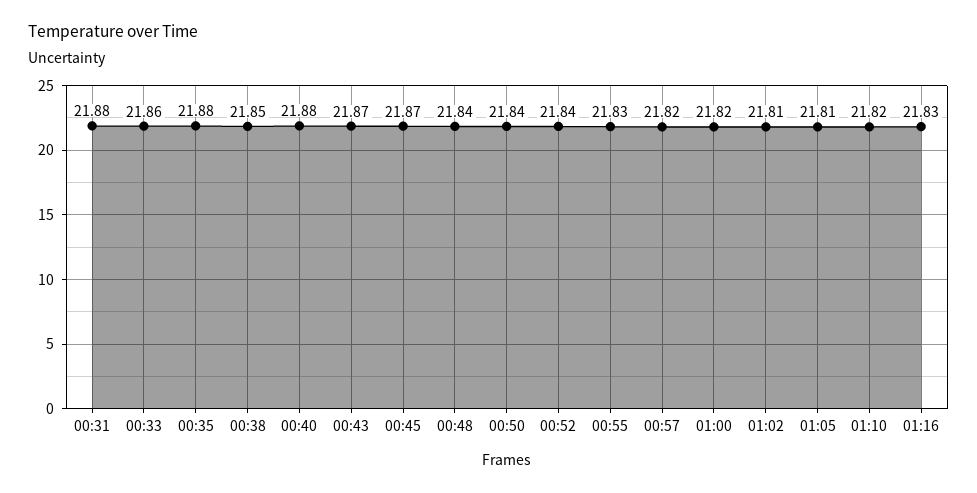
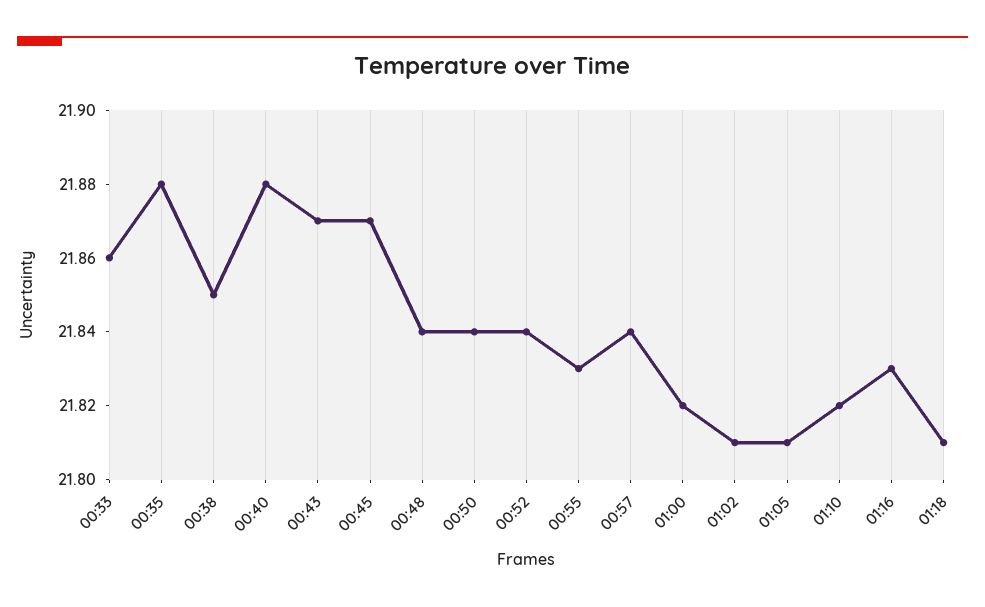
00:31: 21.88 -> none
00:57: 21.82 -> 21.84
01:18: none -> 21.81

